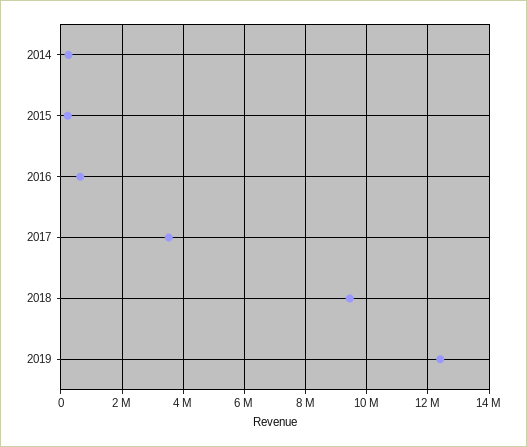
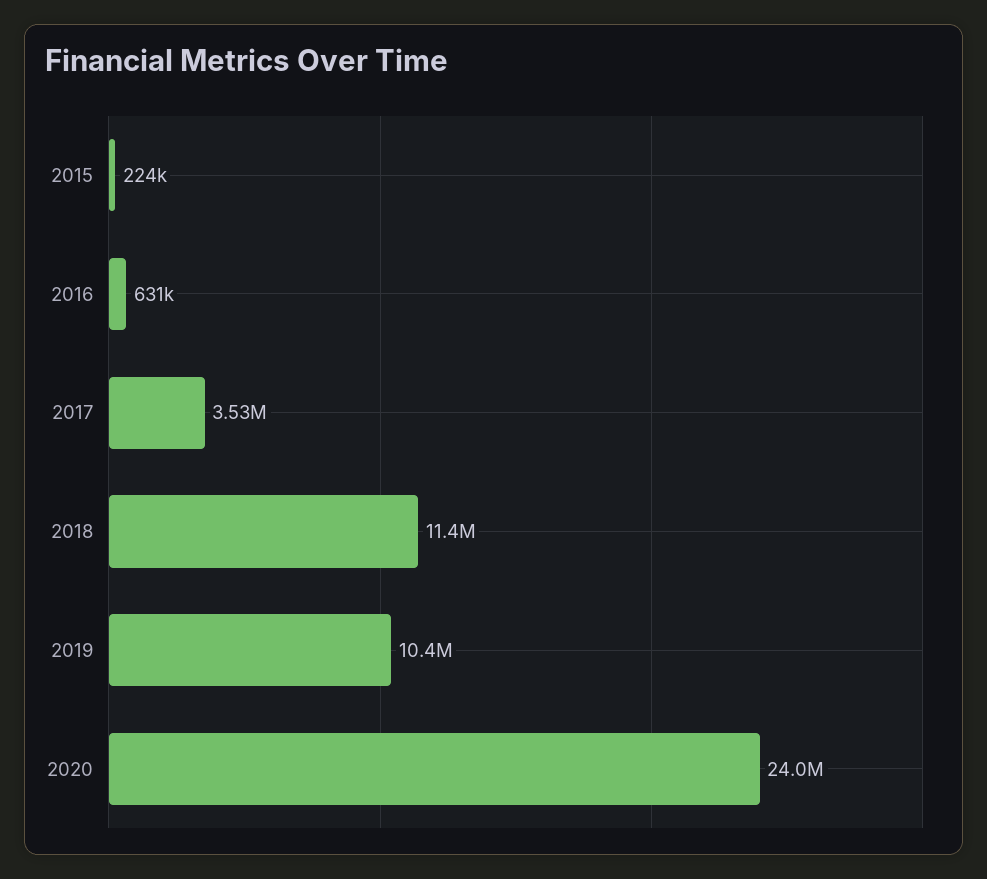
2014: 200000 -> none
2018: 9400000 -> 11400000
2019: 12400000 -> 10400000
2020: none -> 24000000

